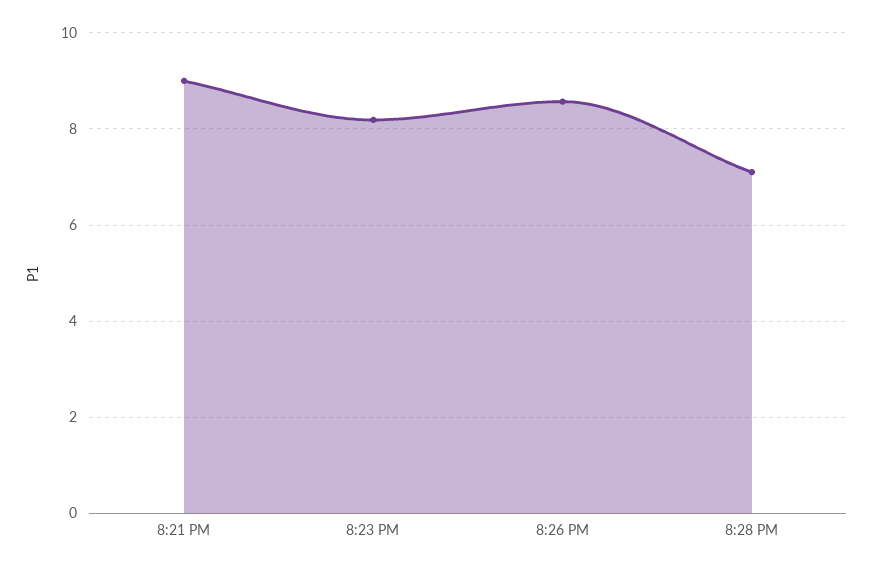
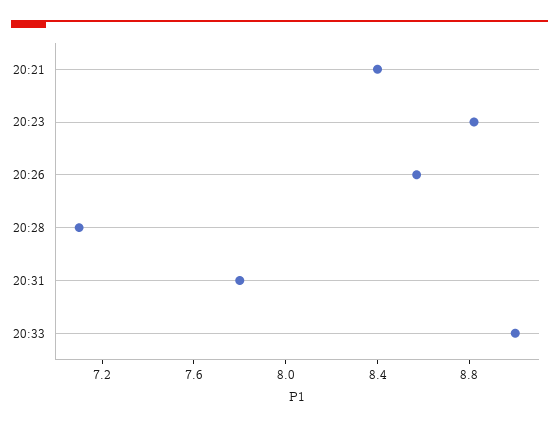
8:21 PM: 9 -> 8.4
8:23 PM: 8.2 -> 8.8
20:31: none -> 7.8
20:33: none -> 9

